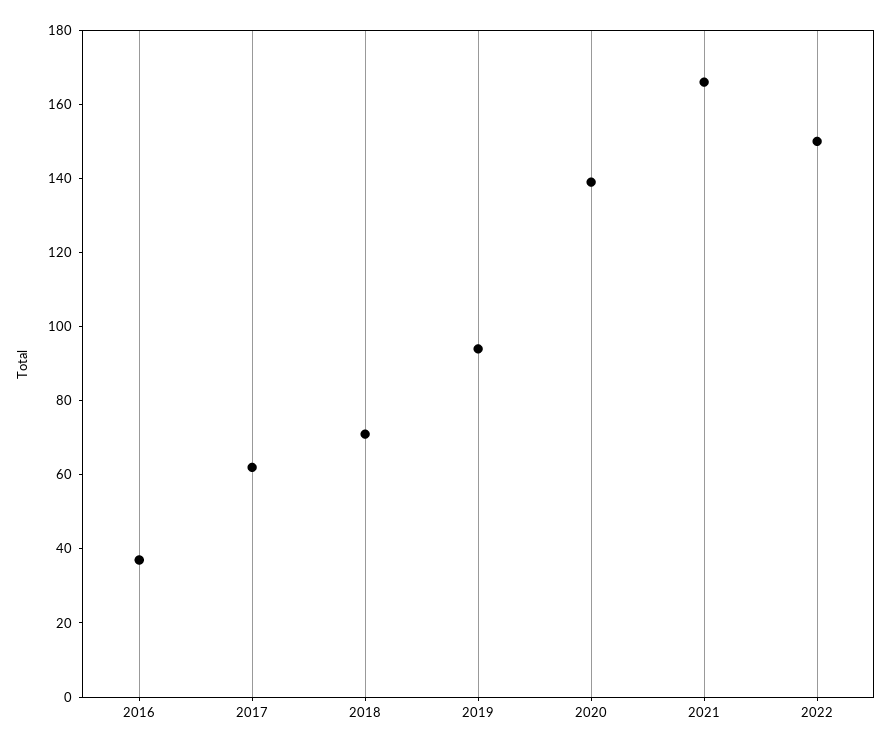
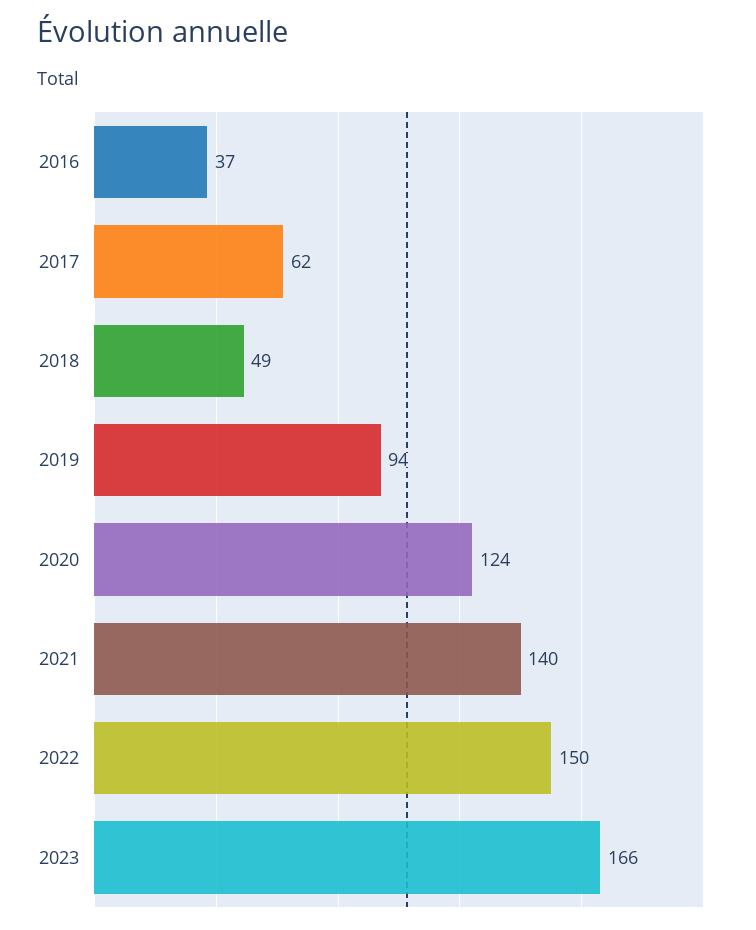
2018: 70 -> 49
2020: 140 -> 124
2021: 165 -> 140
2023: none -> 166

